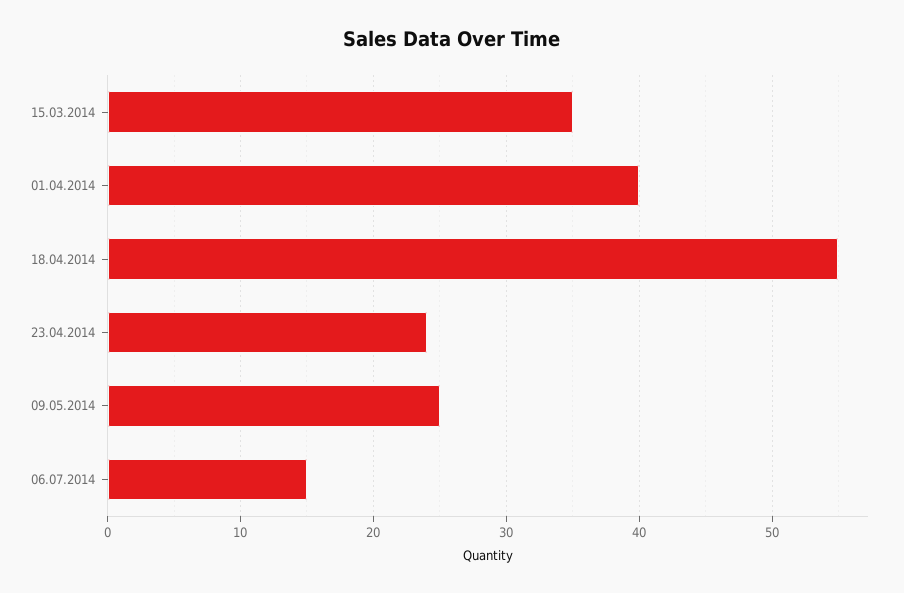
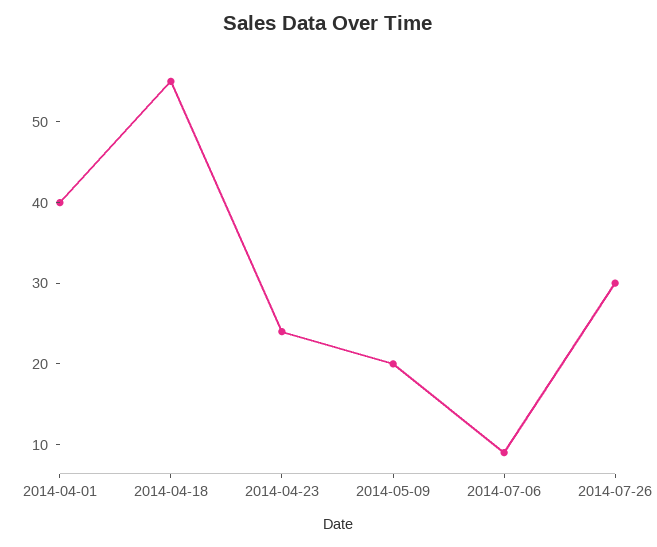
15.03.2014: 35 -> none
09.05.2014: 25 -> 20
06.07.2014: 15 -> 9
2014-07-26: none -> 30

